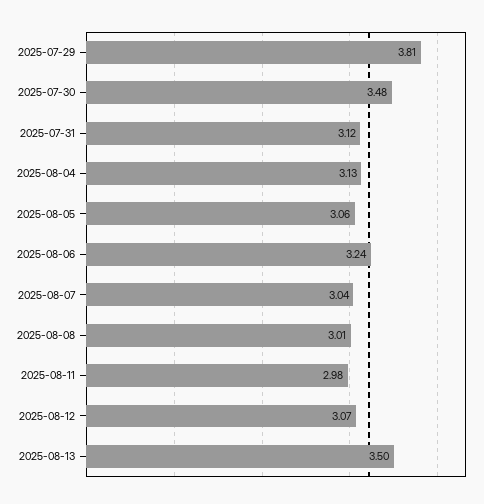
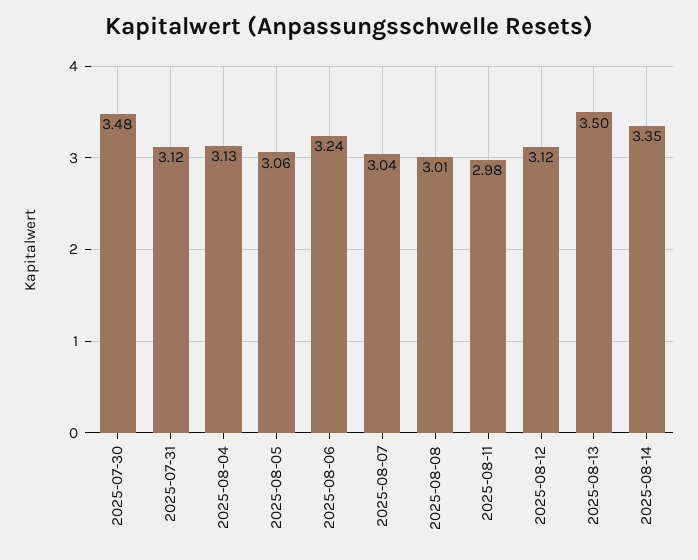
2025-07-29: 3.81 -> none
2025-08-12: 3.07 -> 3.12
2025-08-14: none -> 3.35

